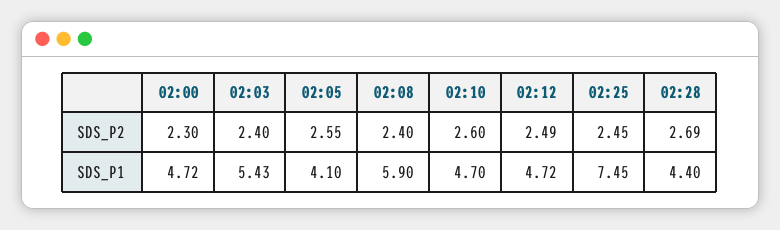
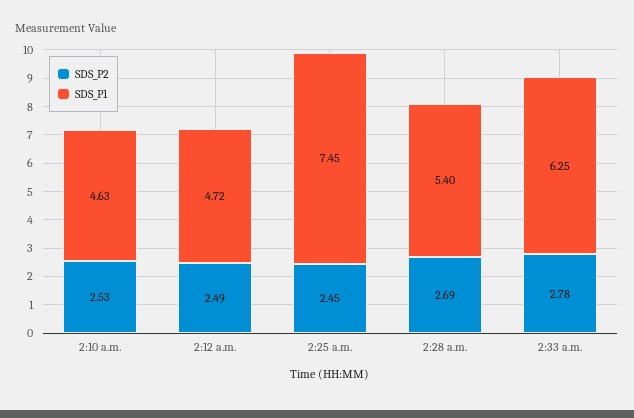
SDS_P2, 02:00: 2.3 -> none
SDS_P2, 02:03: 2.4 -> none
SDS_P2, 02:05: 2.55 -> none
SDS_P2, 02:08: 2.4 -> none
SDS_P2, 02:10: 2.6 -> 2.53
SDS_P1, 02:00: 4.72 -> none
SDS_P1, 02:03: 5.43 -> none
SDS_P1, 02:05: 4.1 -> none
SDS_P1, 02:08: 5.9 -> none
SDS_P1, 02:10: 4.7 -> 4.63
SDS_P1, 02:28: 4.4 -> 5.4
SDS_P2, 2:33 a.m.: none -> 2.78
SDS_P1, 2:33 a.m.: none -> 6.25

